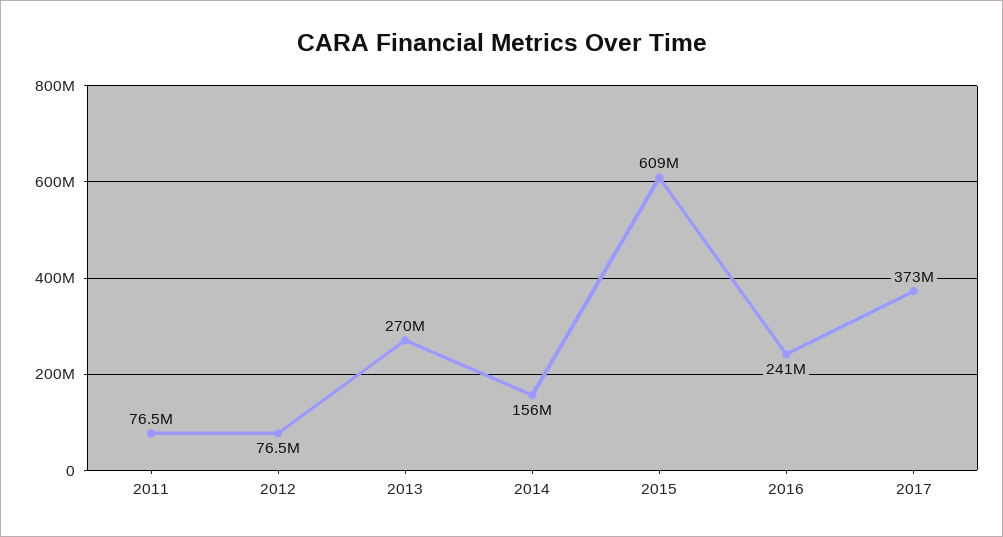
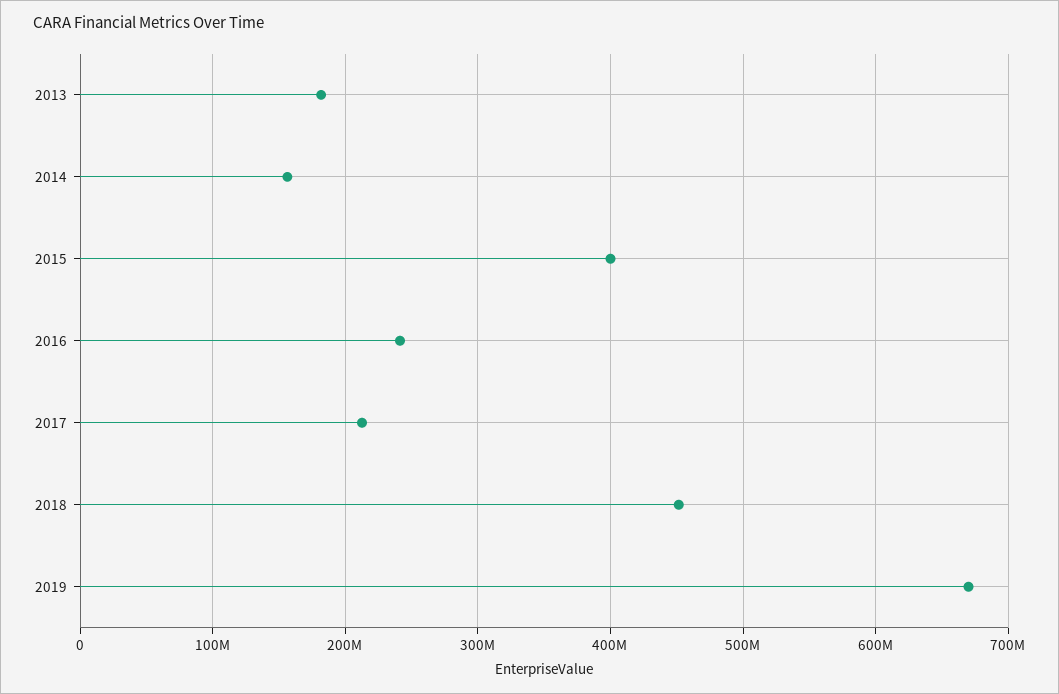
2011: 76500000 -> none
2012: 76500000 -> none
2013: 270000000 -> 180000000
2015: 609000000 -> 400000000
2017: 373000000 -> 210000000
2018: none -> 450000000
2019: none -> 670000000

